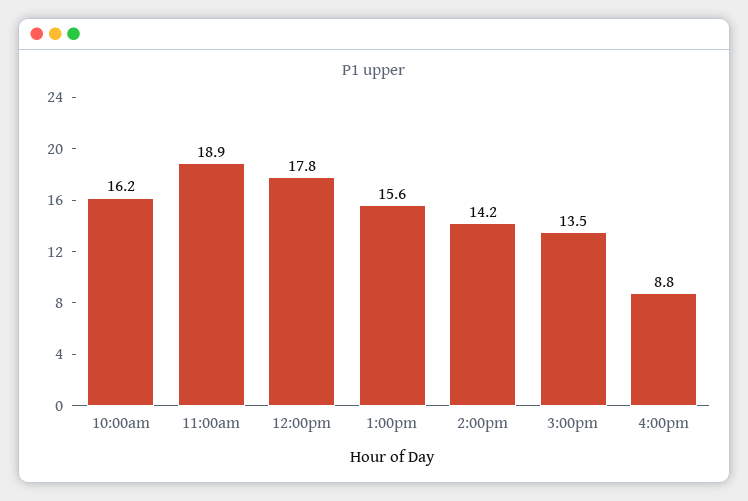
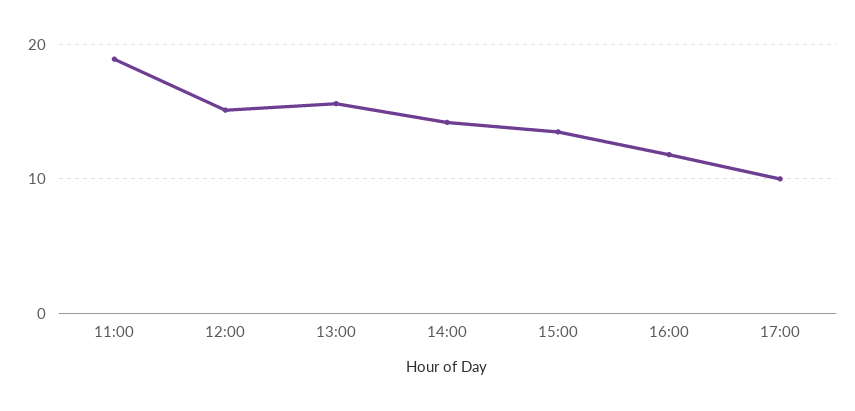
10:00am: 16.2 -> none
12:00pm: 17.8 -> 15
4:00pm: 8.8 -> 12
17:00: none -> 10

